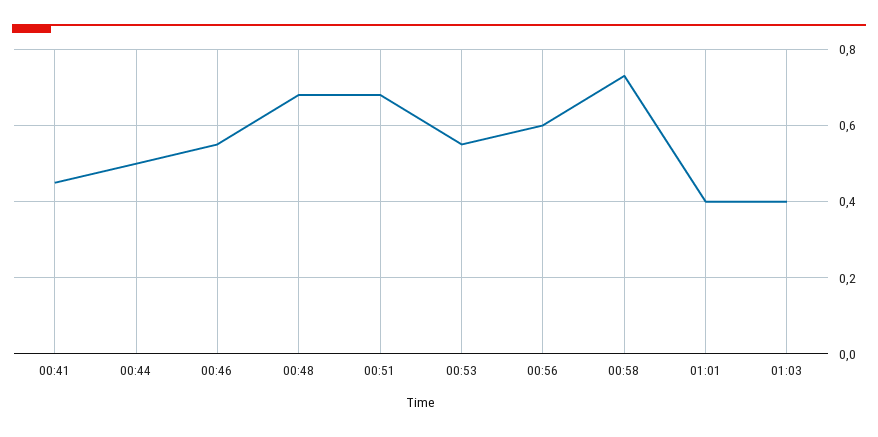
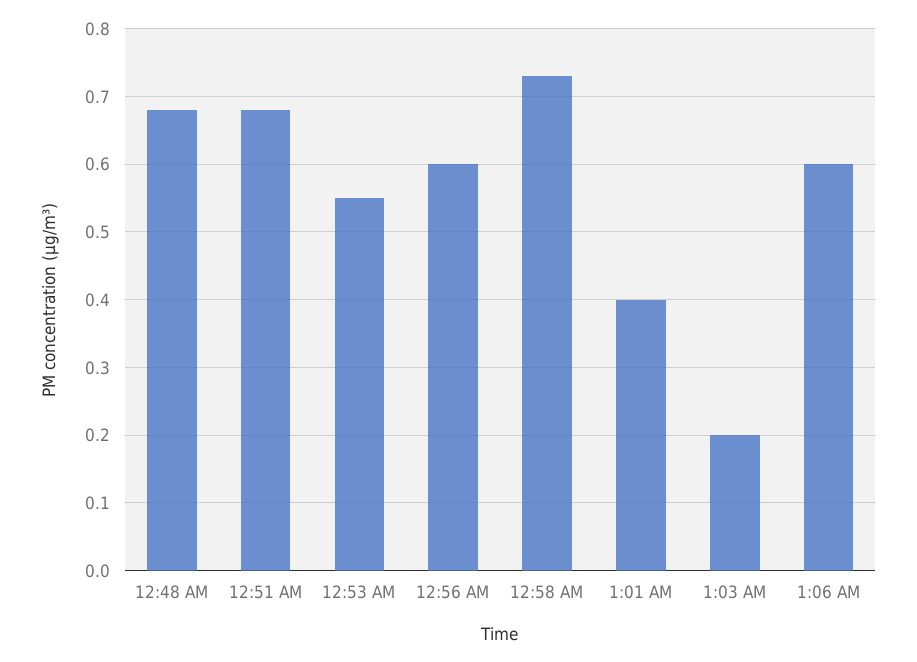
00:41: 0.45 -> none
00:44: 0.5 -> none
00:46: 0.55 -> none
01:03: 0.4 -> 0.2
1:06 AM: none -> 0.6

